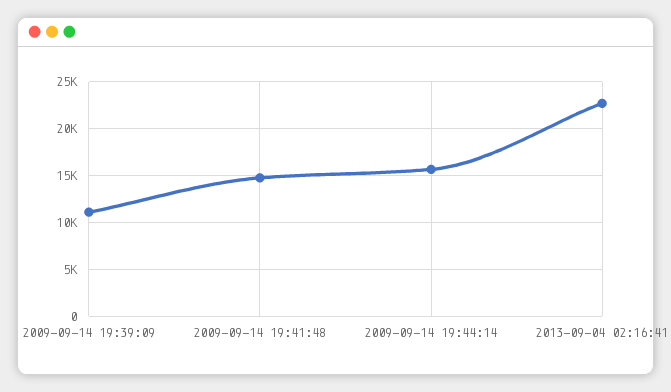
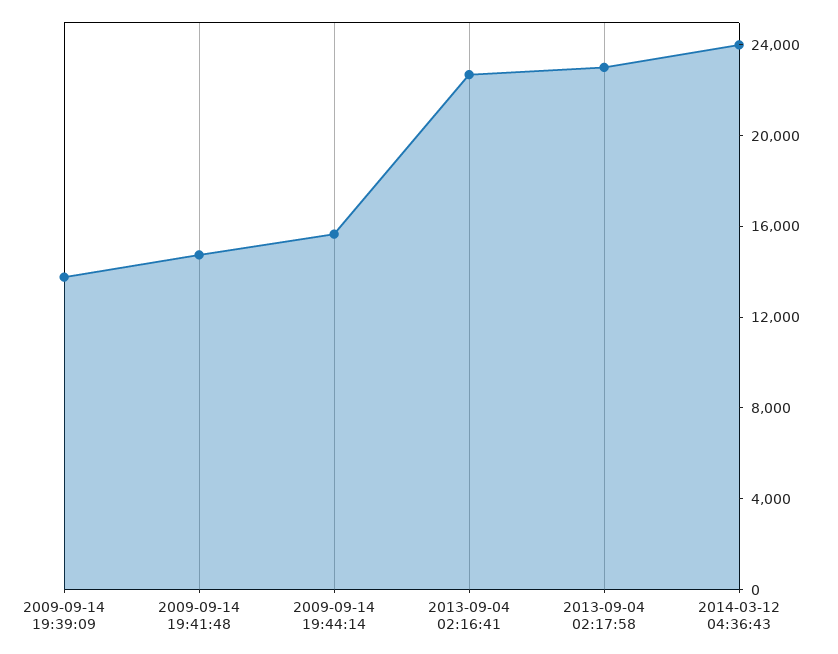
2009-09-14 19:39:09: 11000 -> 14000
2013-09-04 02:17:58: none -> 23000
2014-03-12 04:36:43: none -> 24000

